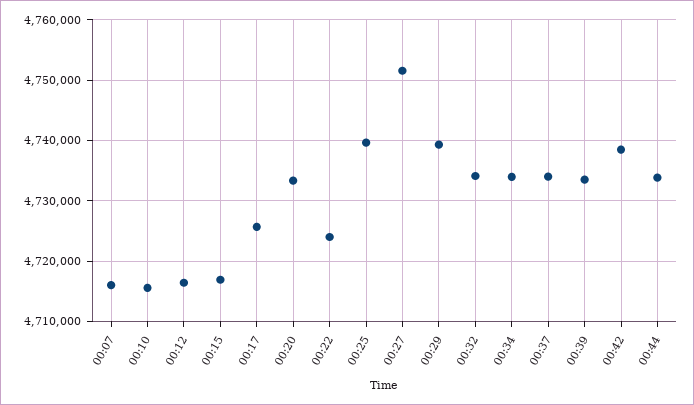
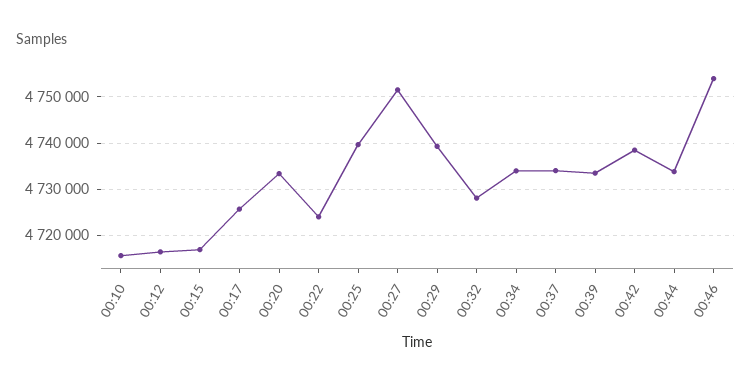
00:07: 4716000 -> none
00:32: 4734000 -> 4728000
00:46: none -> 4754000

